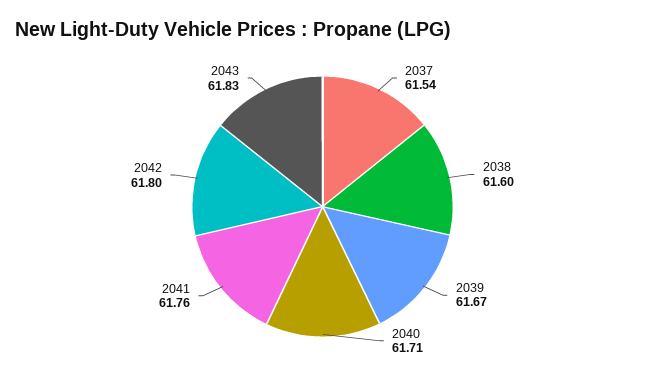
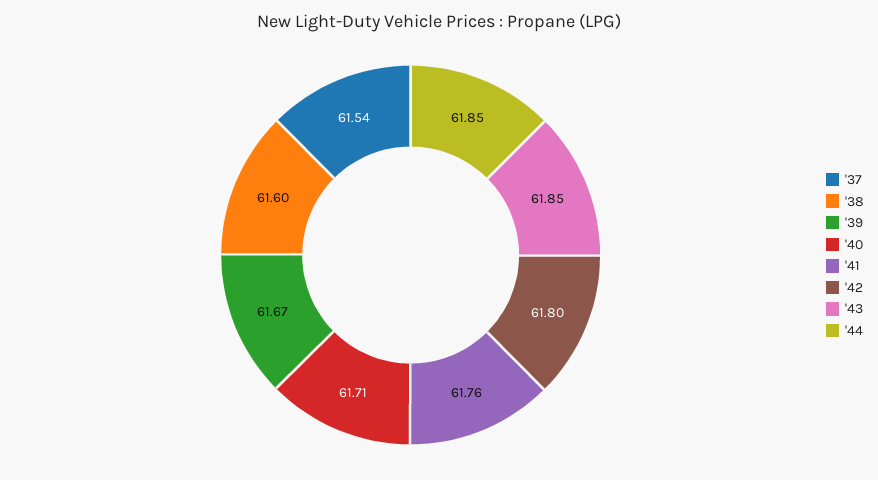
2043: 61.83 -> 61.85
'44: none -> 61.85

